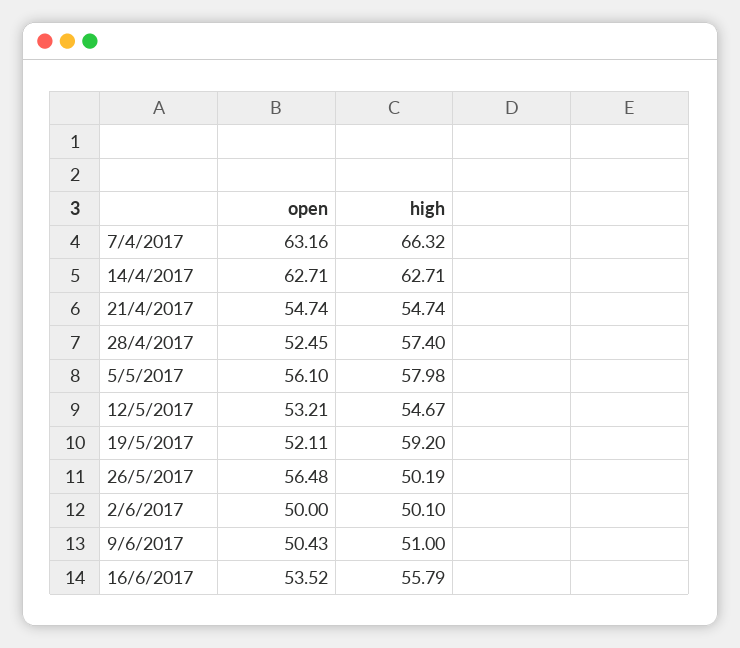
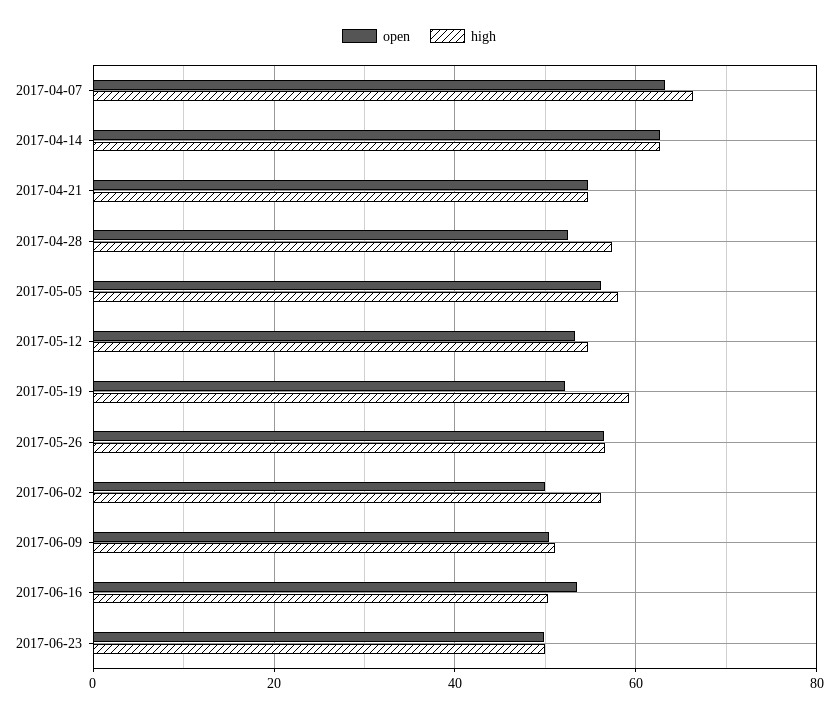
high, 26/5/2017: 50.19 -> 56
high, 2/6/2017: 50.1 -> 56
high, 16/6/2017: 55.79 -> 50
open, 2017-06-23: none -> 50
high, 2017-06-23: none -> 50

